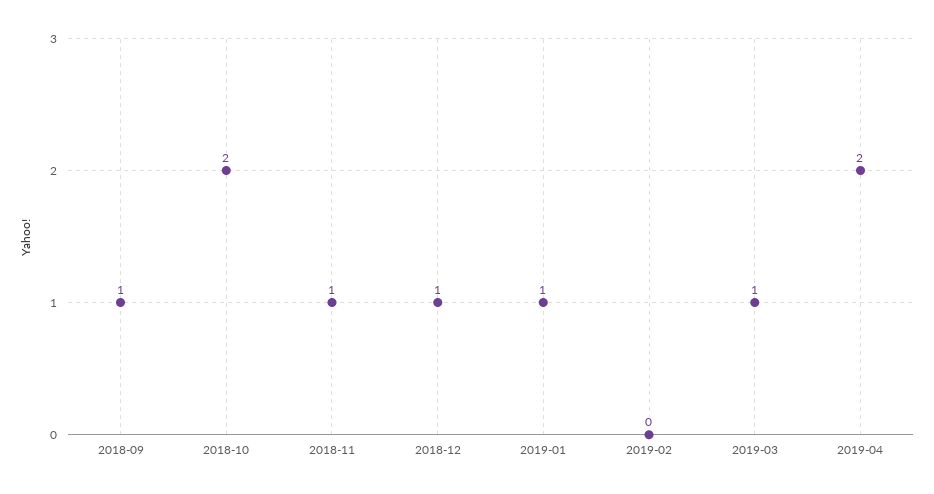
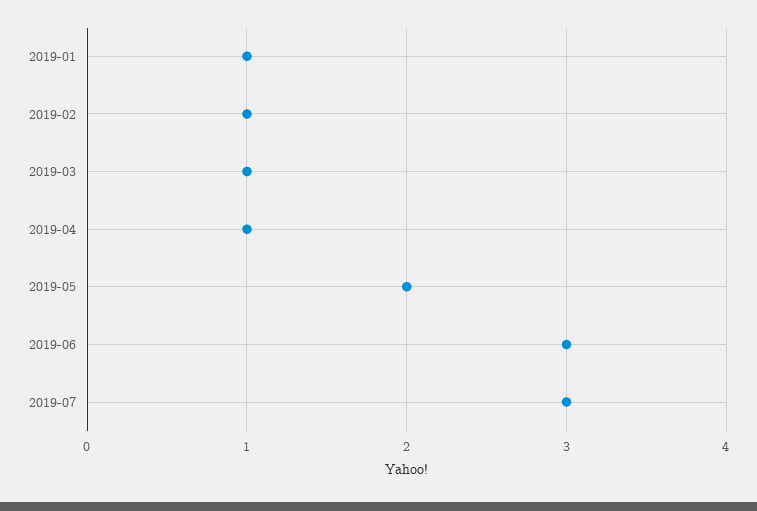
2018-09: 1 -> none
2018-10: 2 -> none
2018-11: 1 -> none
2018-12: 1 -> none
2019-02: 0 -> 1
2019-04: 2 -> 1
2019-05: none -> 2
2019-06: none -> 3
2019-07: none -> 3

